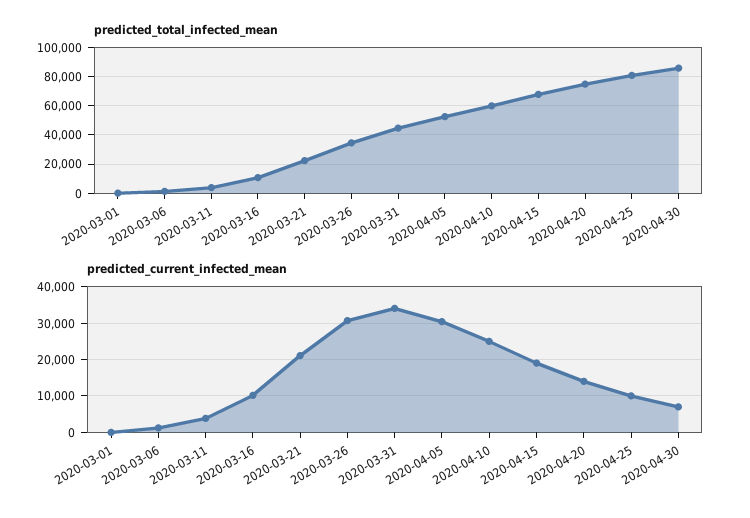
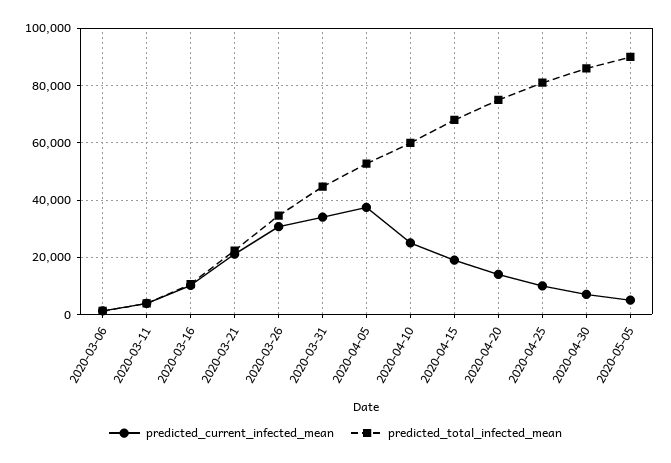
predicted_total_infected_mean, 2020-03-01: 0 -> none
predicted_current_infected_mean, 2020-03-01: 0 -> none
predicted_current_infected_mean, 2020-04-05: 30000 -> 37500
predicted_current_infected_mean, 2020-05-05: none -> 5000
predicted_total_infected_mean, 2020-05-05: none -> 90000

